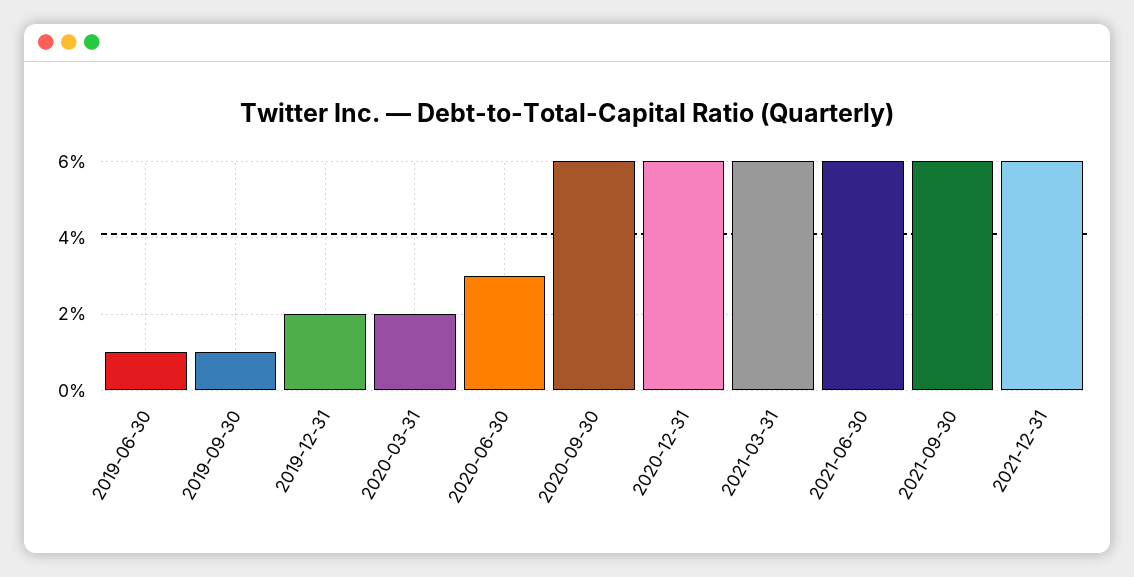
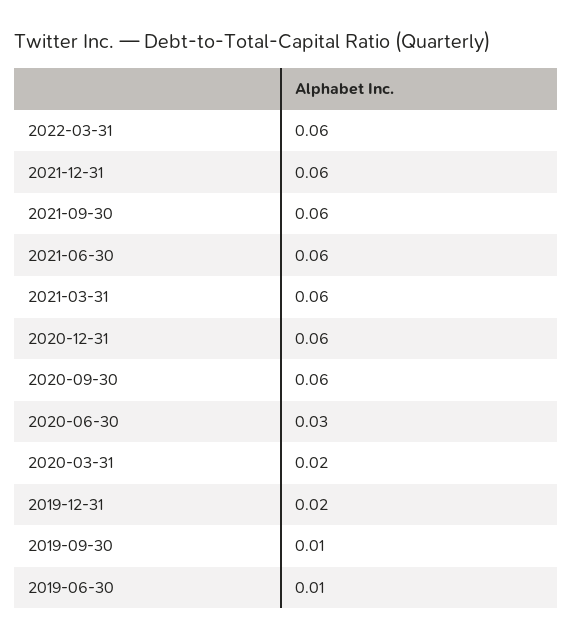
2022-03-31: none -> 0.06

